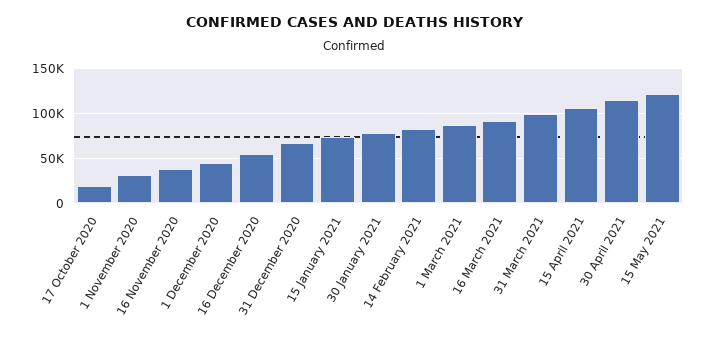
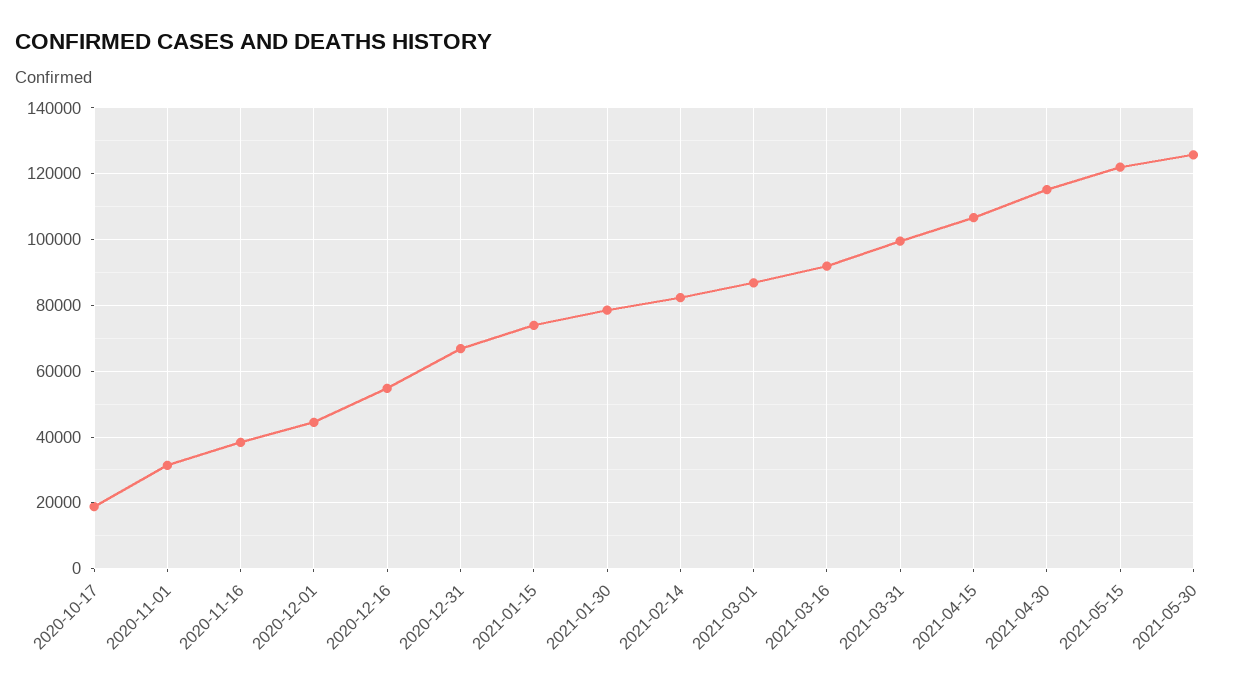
2021-05-30: none -> 126000

